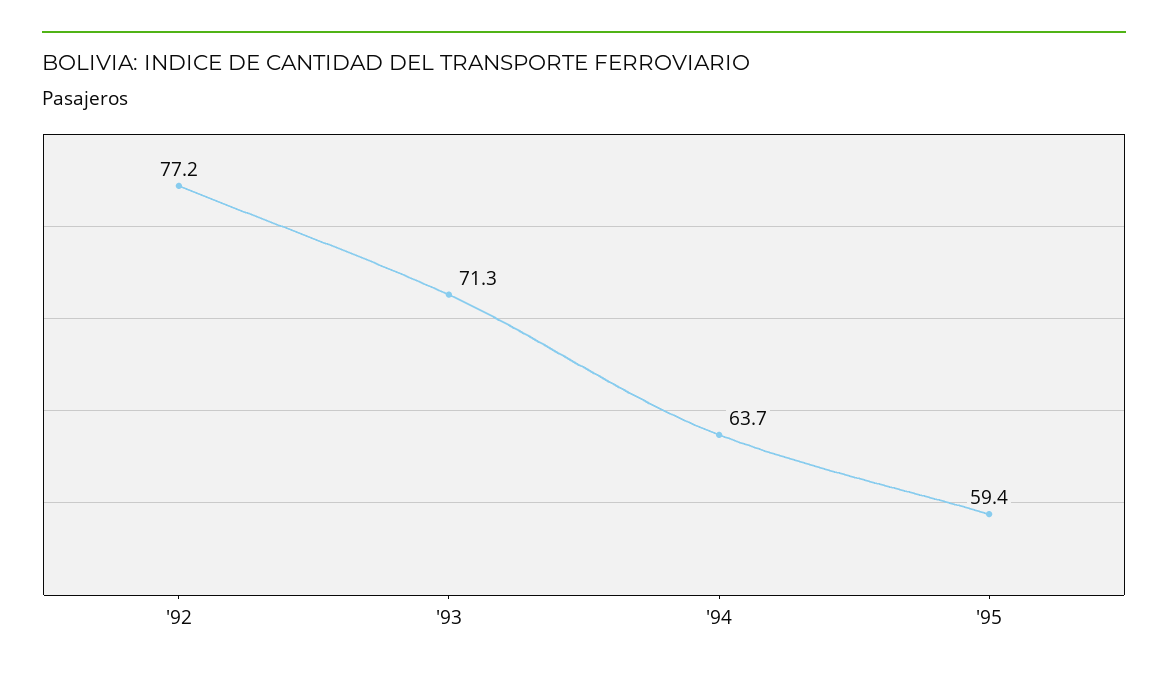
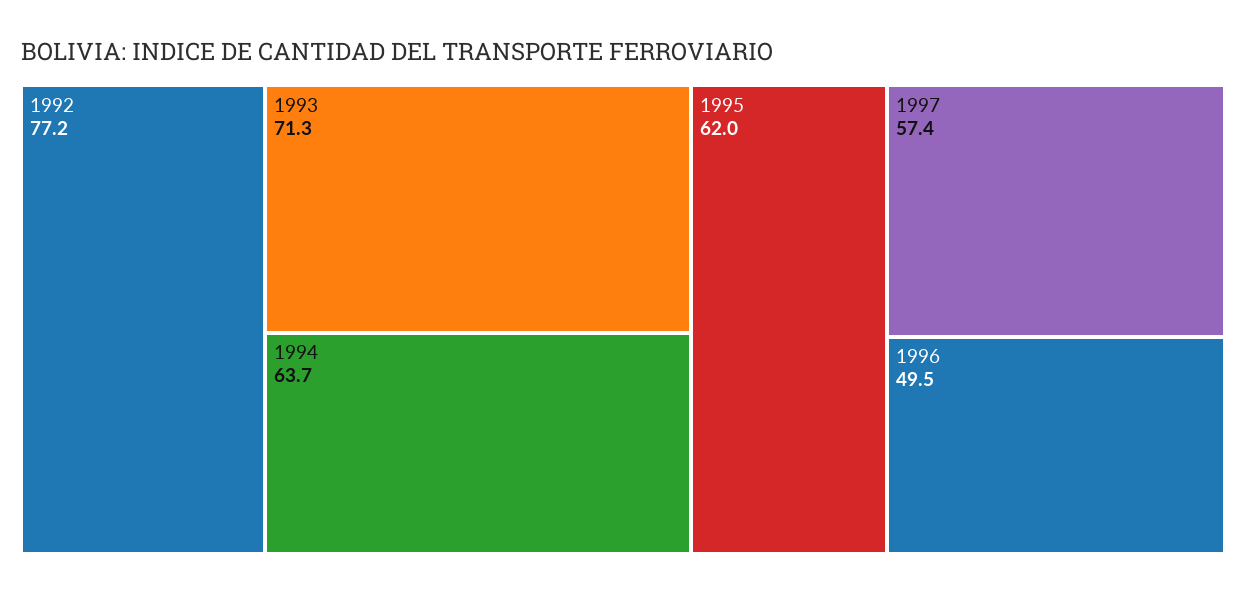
'95: 59.4 -> 62
1997: none -> 57.4
1996: none -> 49.5

